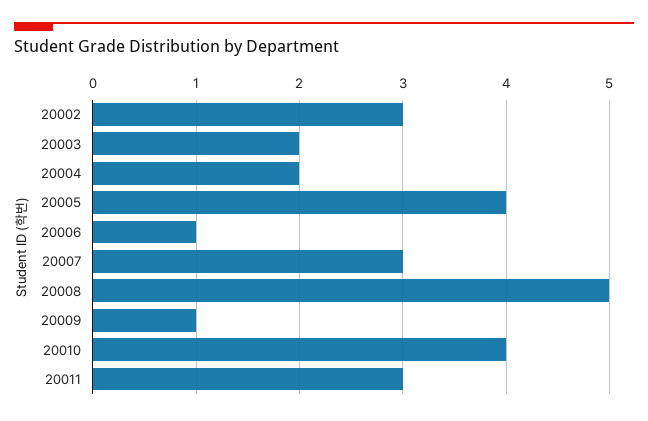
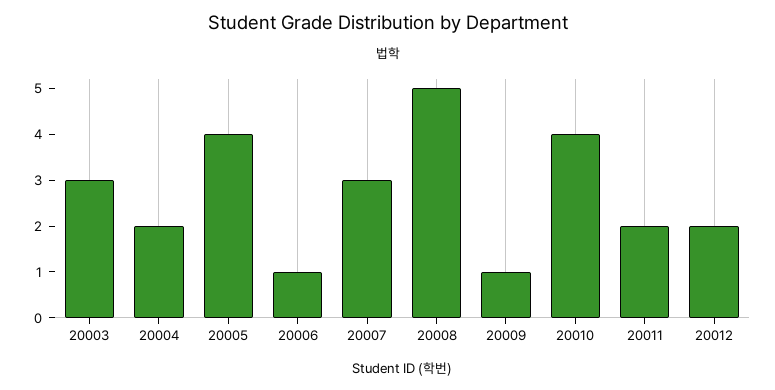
20002: 3 -> none
20003: 2 -> 3
20011: 3 -> 2
20012: none -> 2

